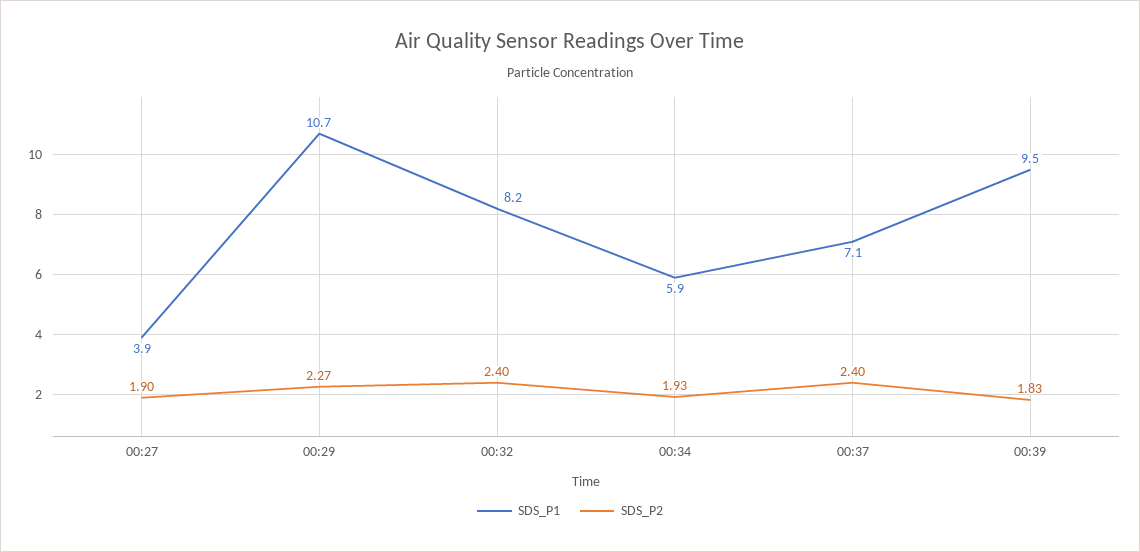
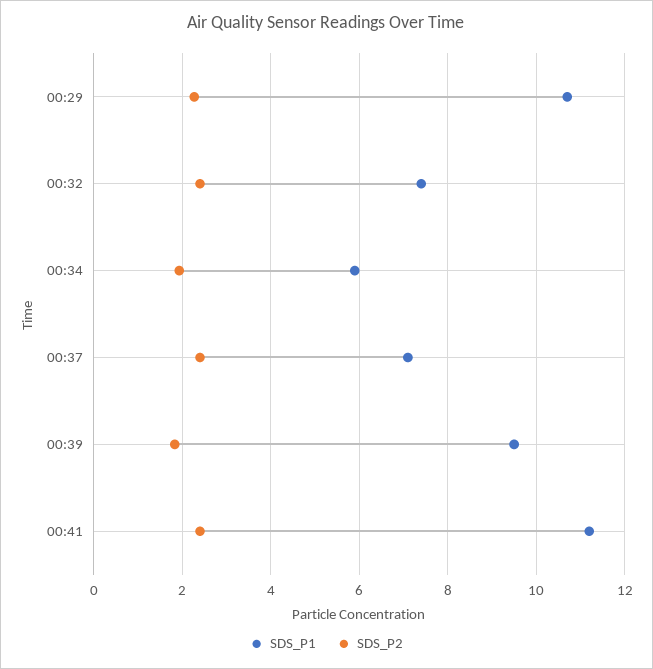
SDS_P1, 00:27: 3.9 -> none
SDS_P2, 00:27: 1.9 -> none
SDS_P1, 00:32: 8.2 -> 7.4
SDS_P1, 00:41: none -> 11.2
SDS_P2, 00:41: none -> 2.4

